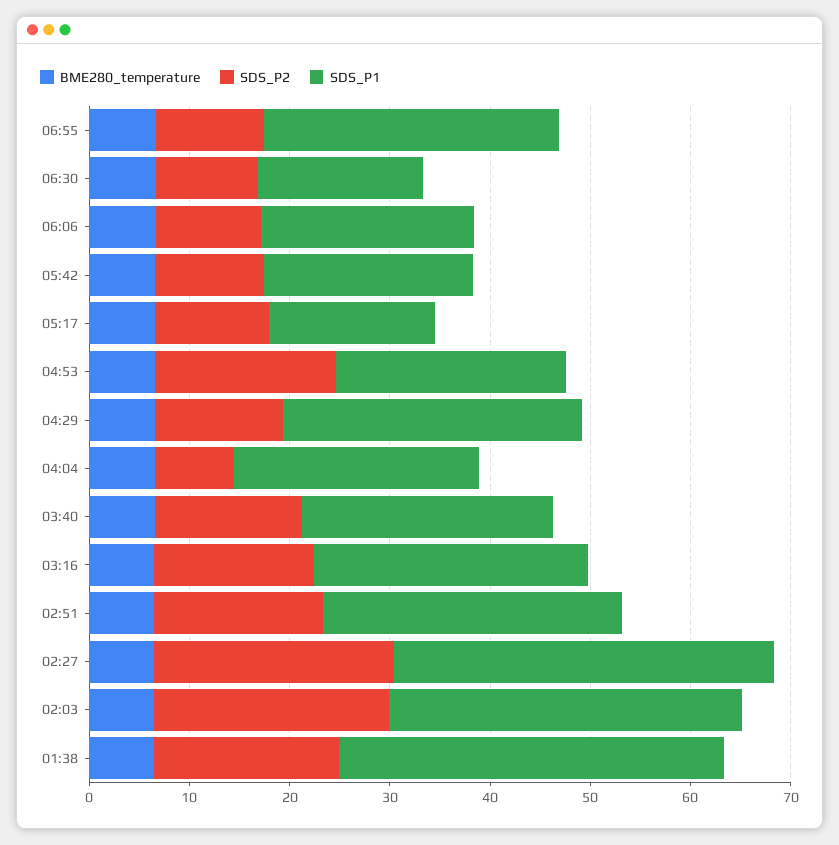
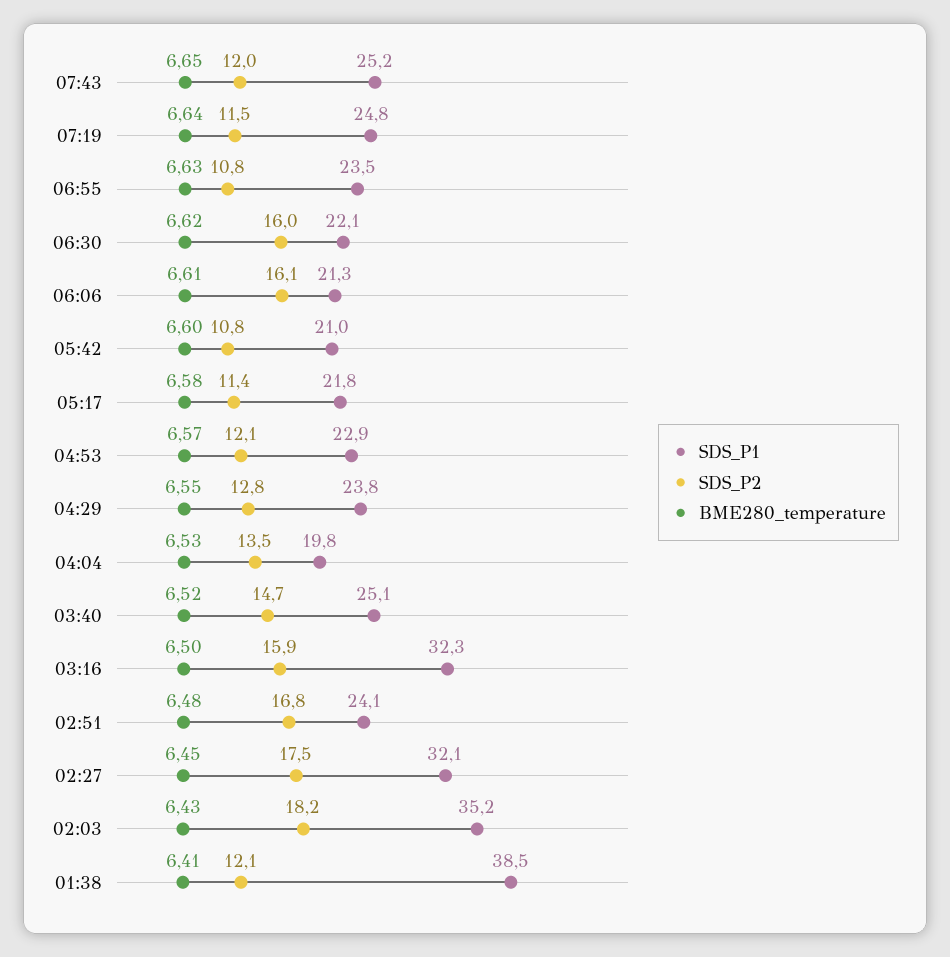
SDS_P1, 06:55: 30 -> 23.5
SDS_P2, 06:30: 10 -> 16
SDS_P1, 06:30: 16 -> 22.1
SDS_P2, 06:06: 10 -> 16.1
SDS_P1, 05:17: 16 -> 21.8
SDS_P2, 04:53: 18 -> 12.1
SDS_P1, 04:29: 30 -> 23.8
SDS_P2, 04:04: 8 -> 13.5
SDS_P1, 04:04: 24 -> 19.8
SDS_P1, 03:16: 28 -> 32.3
SDS_P1, 02:51: 30 -> 24.1
SDS_P2, 02:27: 24 -> 17.5
SDS_P1, 02:27: 38 -> 32.1
SDS_P2, 02:03: 24 -> 18.2
SDS_P2, 01:38: 18 -> 12.1
SDS_P1, 07:43: none -> 25.2
SDS_P2, 07:43: none -> 12
BME280_temperature, 07:43: none -> 6.65
SDS_P1, 07:19: none -> 24.8
SDS_P2, 07:19: none -> 11.5
BME280_temperature, 07:19: none -> 6.64

